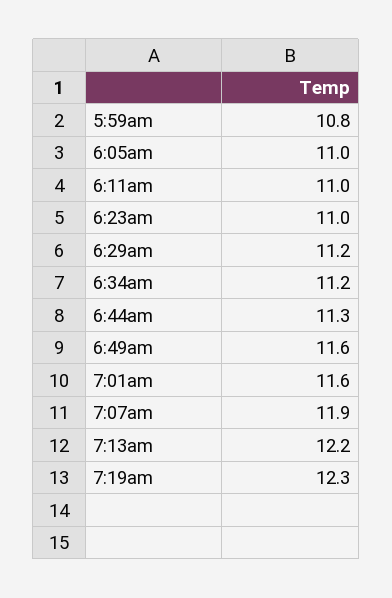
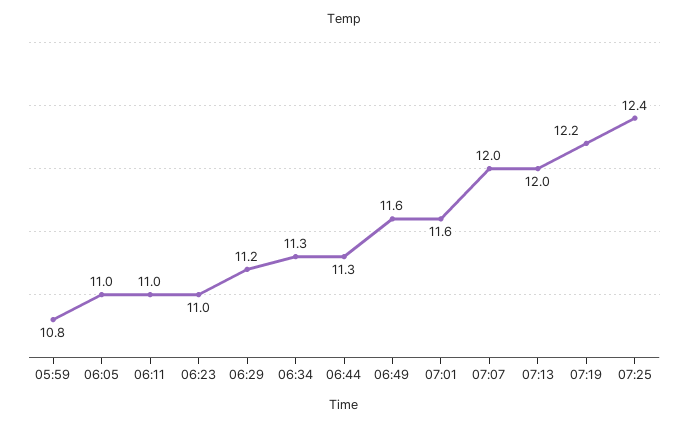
6:34am: 11.2 -> 11.3
7:07am: 11.9 -> 12
7:13am: 12.2 -> 12
7:19am: 12.3 -> 12.2
07:25: none -> 12.4

